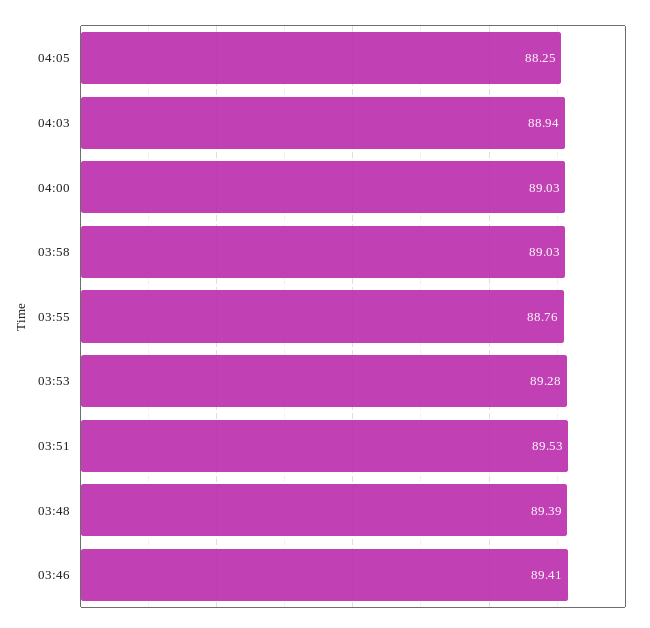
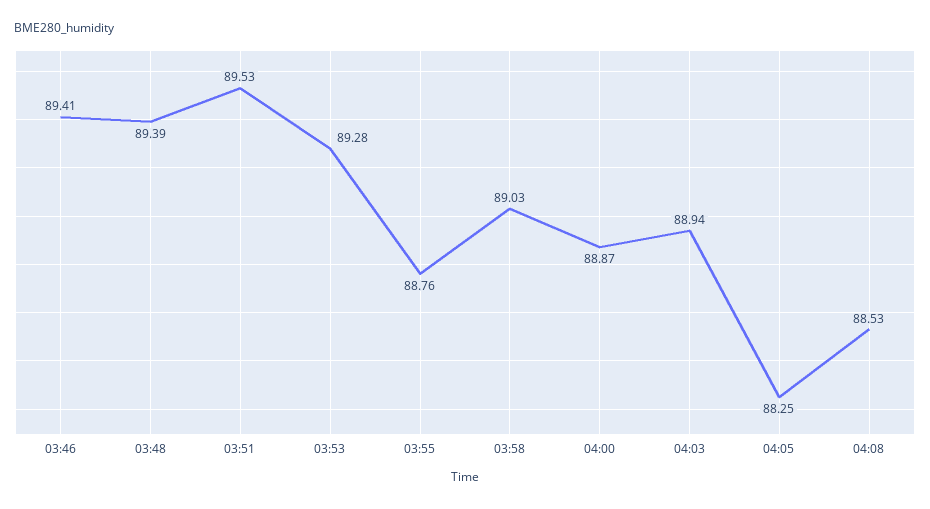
04:00: 89.03 -> 88.87
04:08: none -> 88.53

